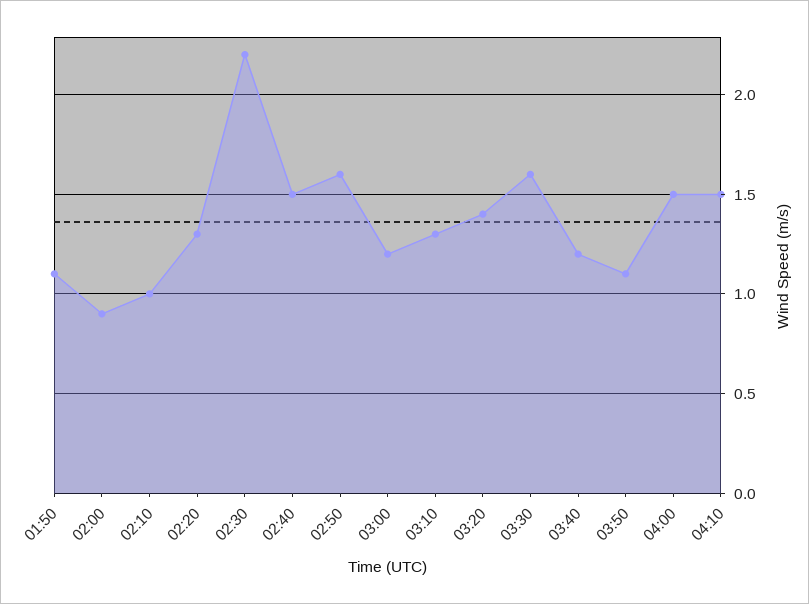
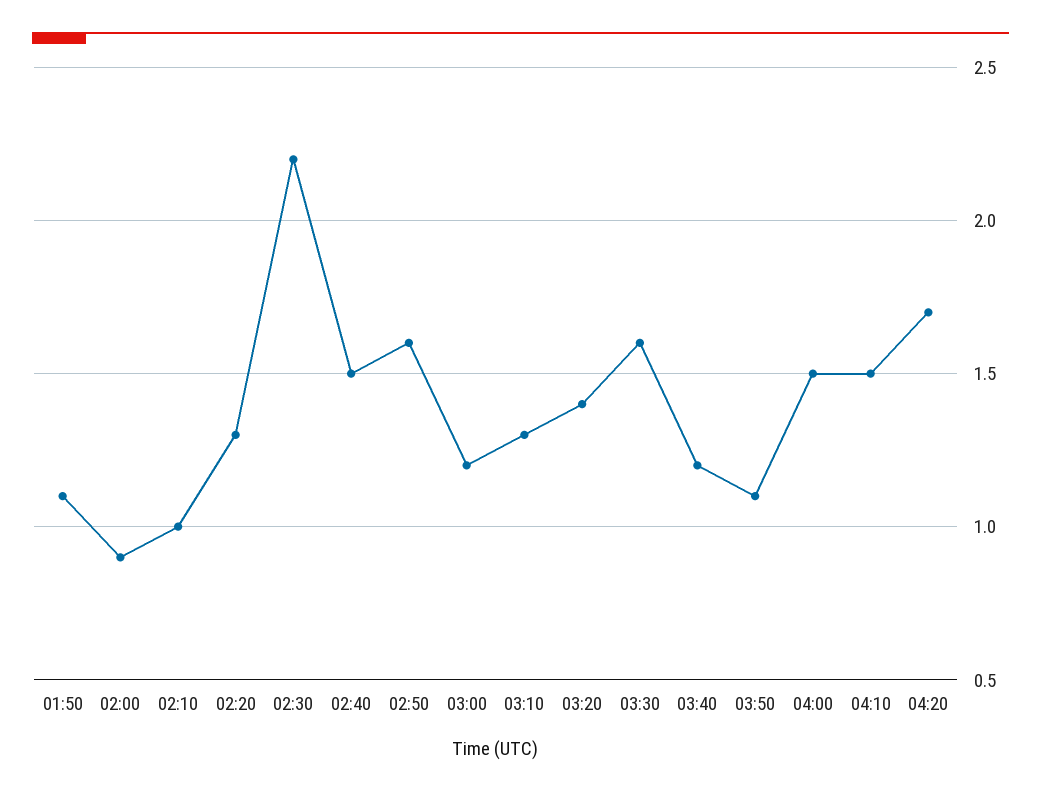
04:20: none -> 1.7

